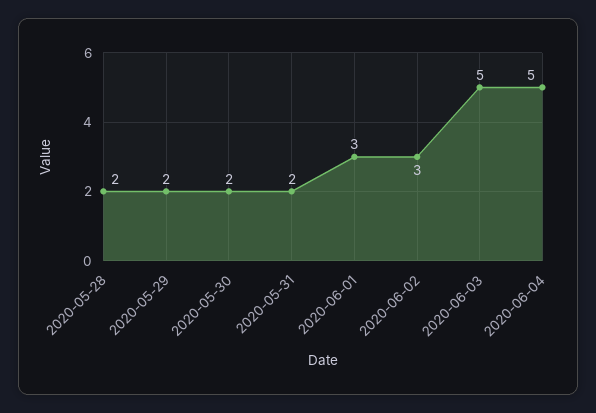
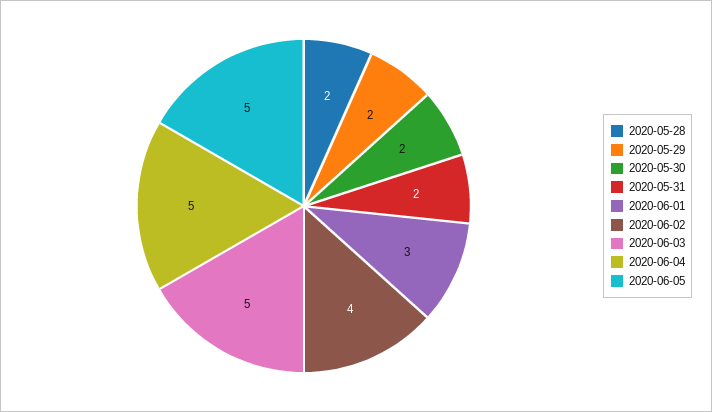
2020-06-02: 3 -> 4
2020-06-05: none -> 5

